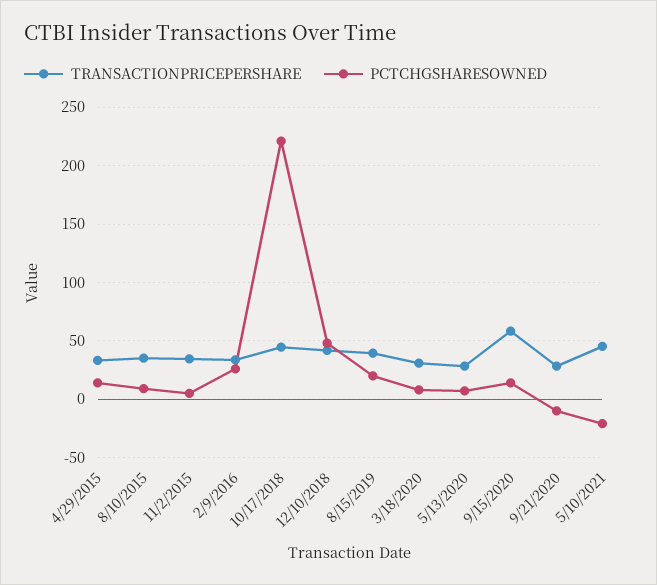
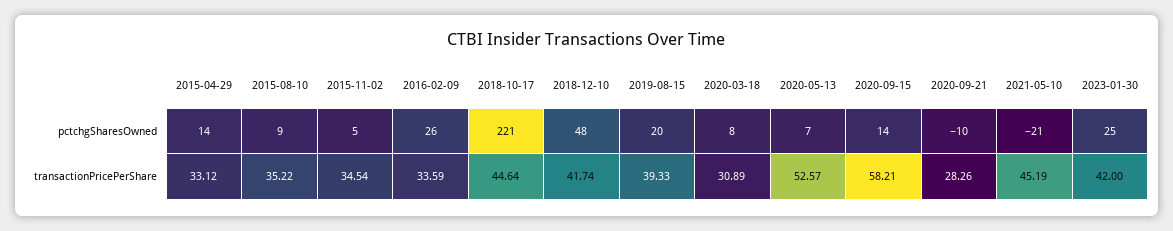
TRANSACTIONPRICEPERSHARE, 5/13/2020: 30 -> 52.57
PCTCHGSHARESOWNED, 2023-01-30: none -> 25
TRANSACTIONPRICEPERSHARE, 2023-01-30: none -> 42

